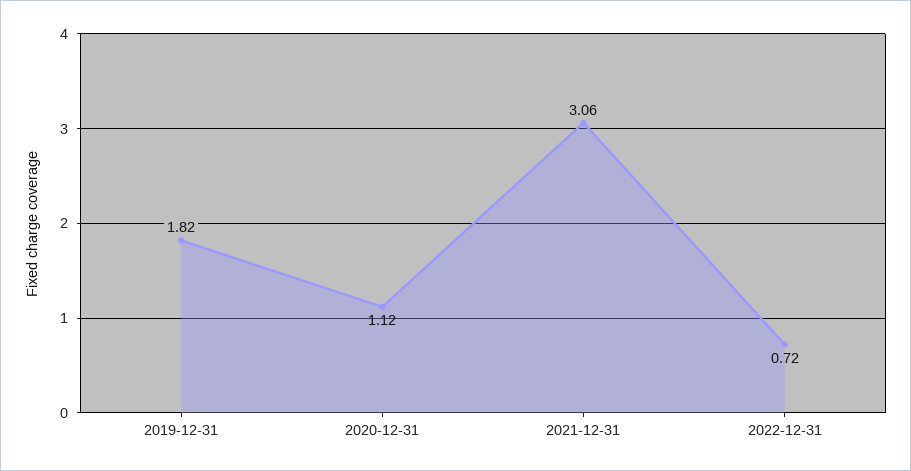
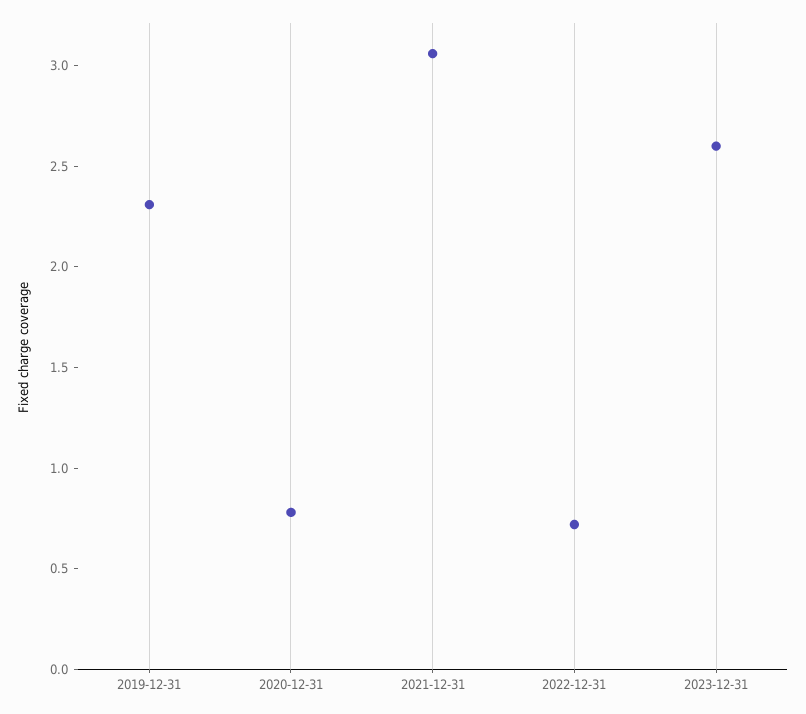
2019-12-31: 1.82 -> 2.3
2020-12-31: 1.12 -> 0.8
2023-12-31: none -> 2.6

